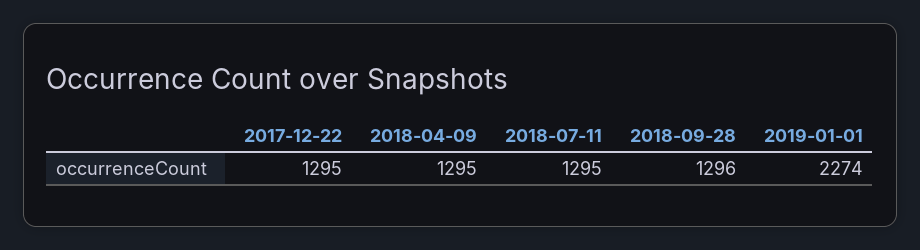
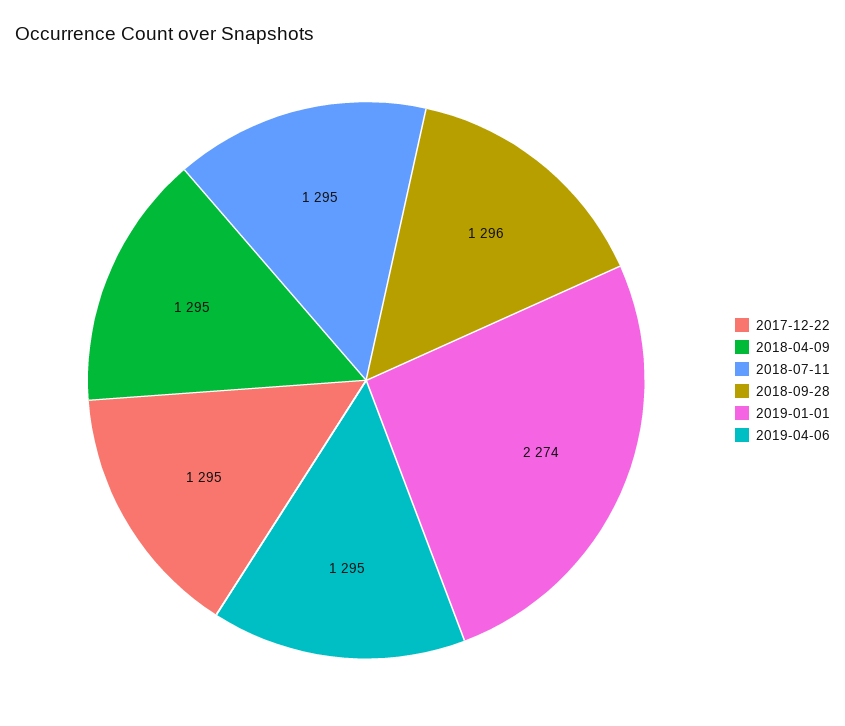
2019-04-06: none -> 1295

